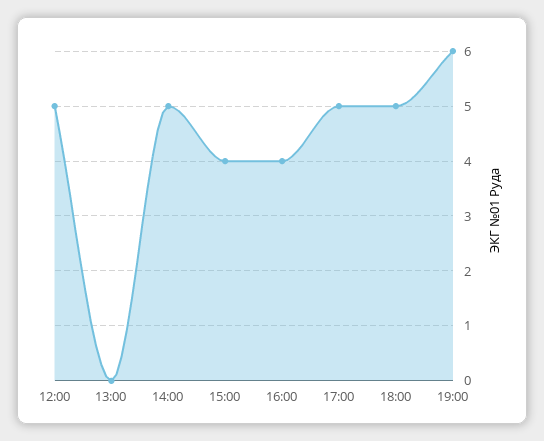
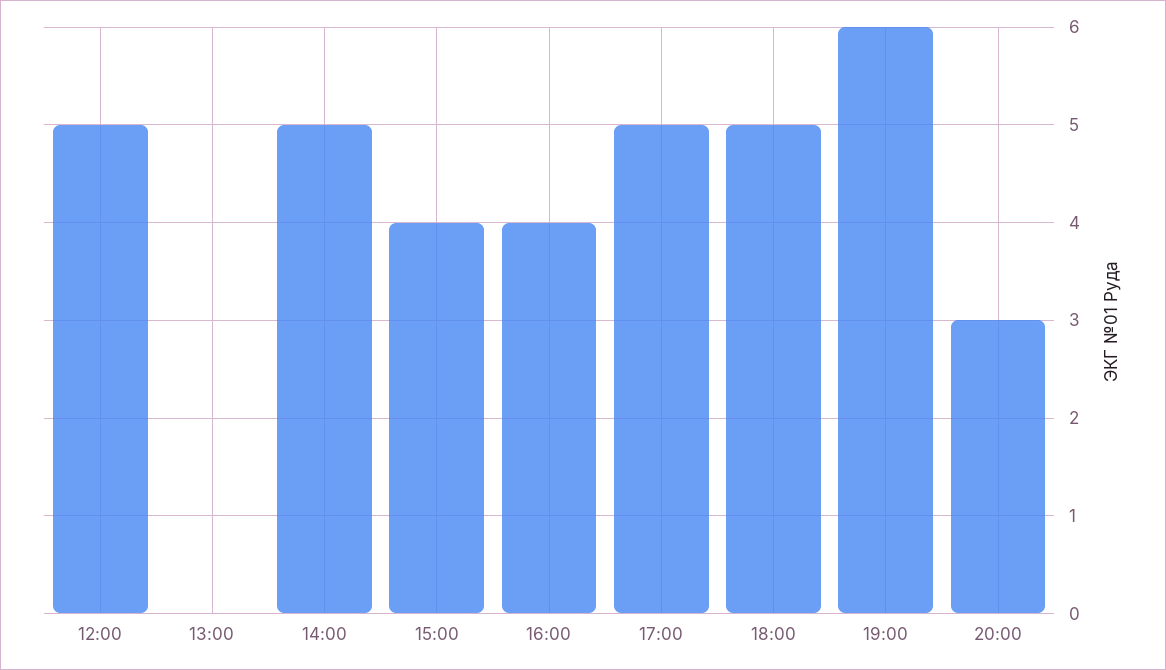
20:00: none -> 3

